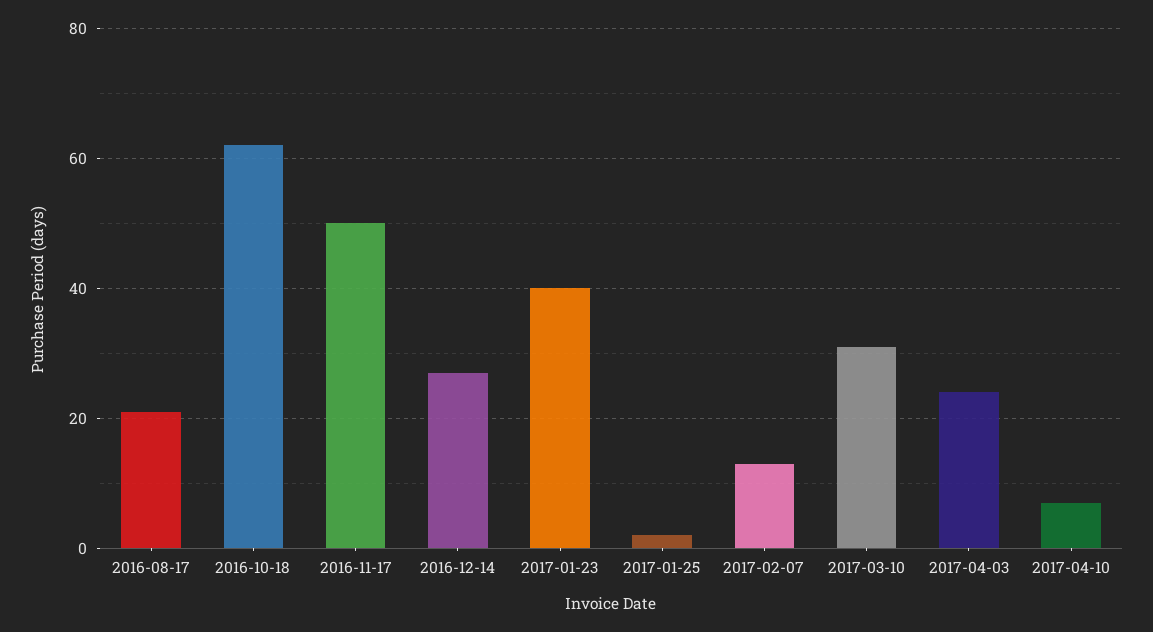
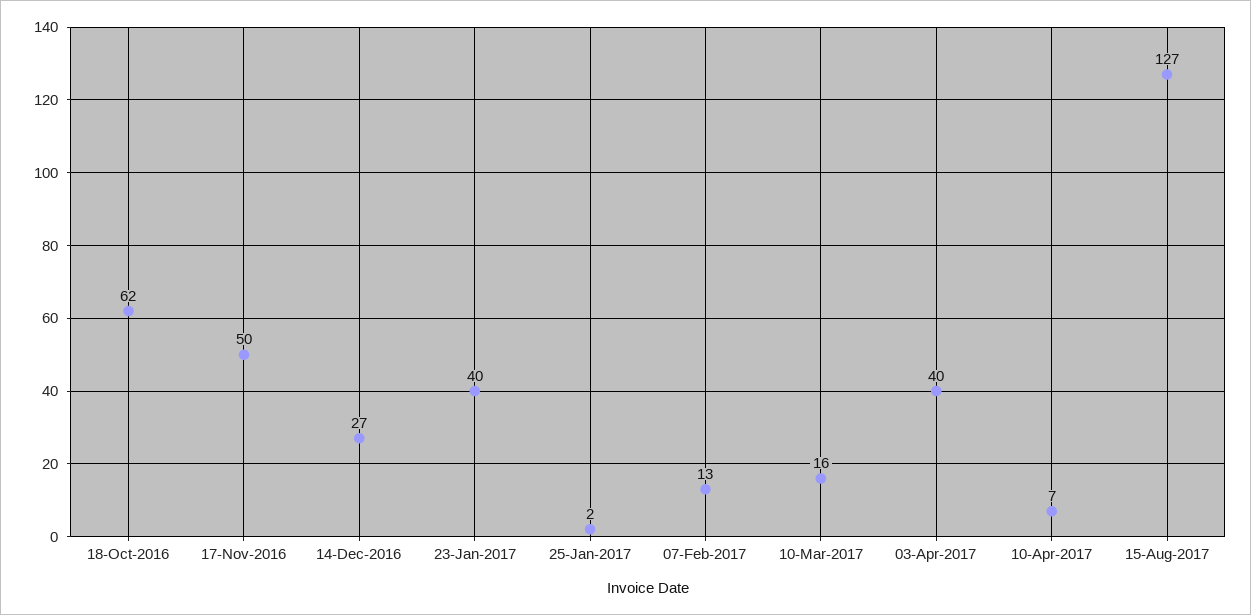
2016-08-17: 20 -> none
2017-03-10: 30 -> 16
2017-04-03: 25 -> 40
15-Aug-2017: none -> 127

